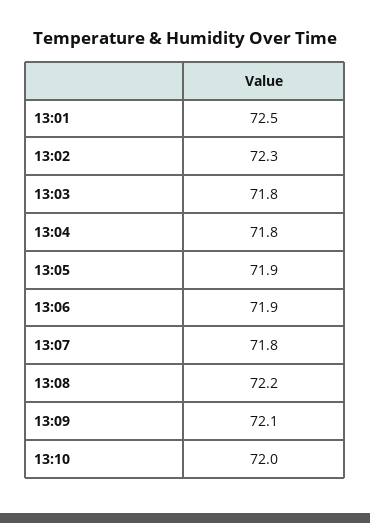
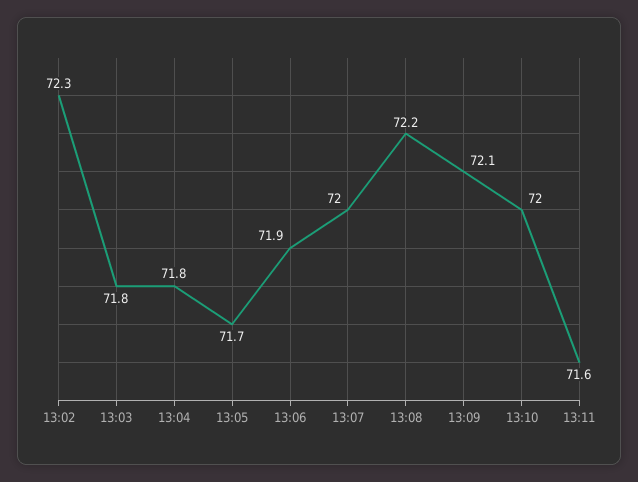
13:01: 72.5 -> none
13:05: 71.9 -> 71.7
13:07: 71.8 -> 72
13:11: none -> 71.6

